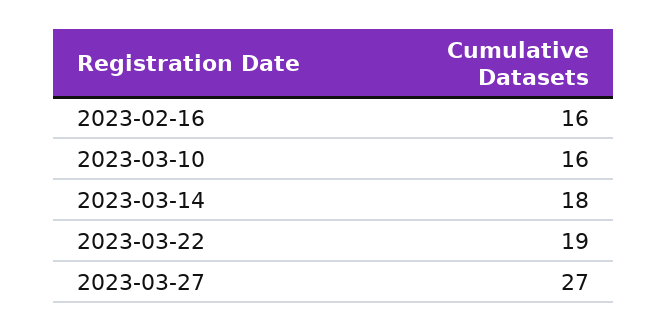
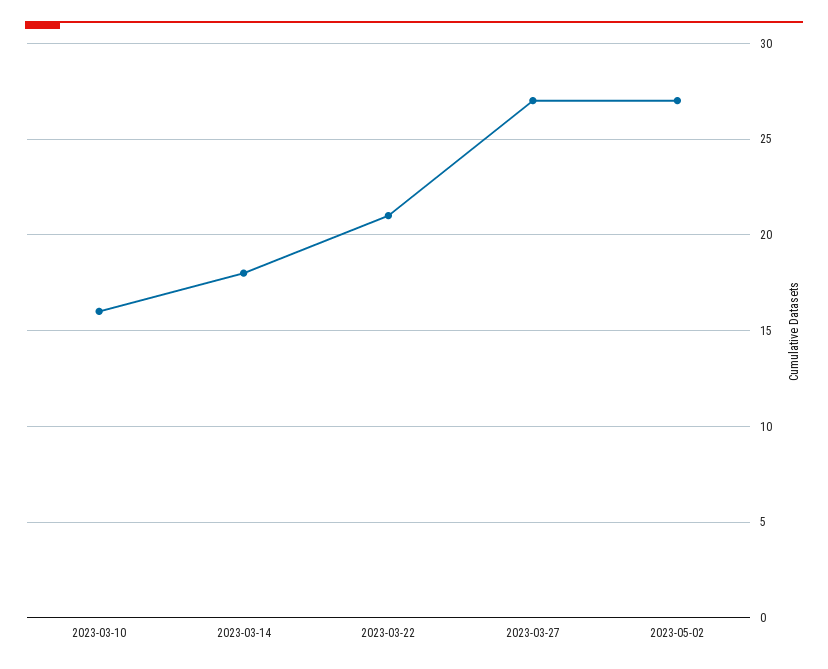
2023-02-16: 16 -> none
2023-03-22: 19 -> 21
2023-05-02: none -> 27

